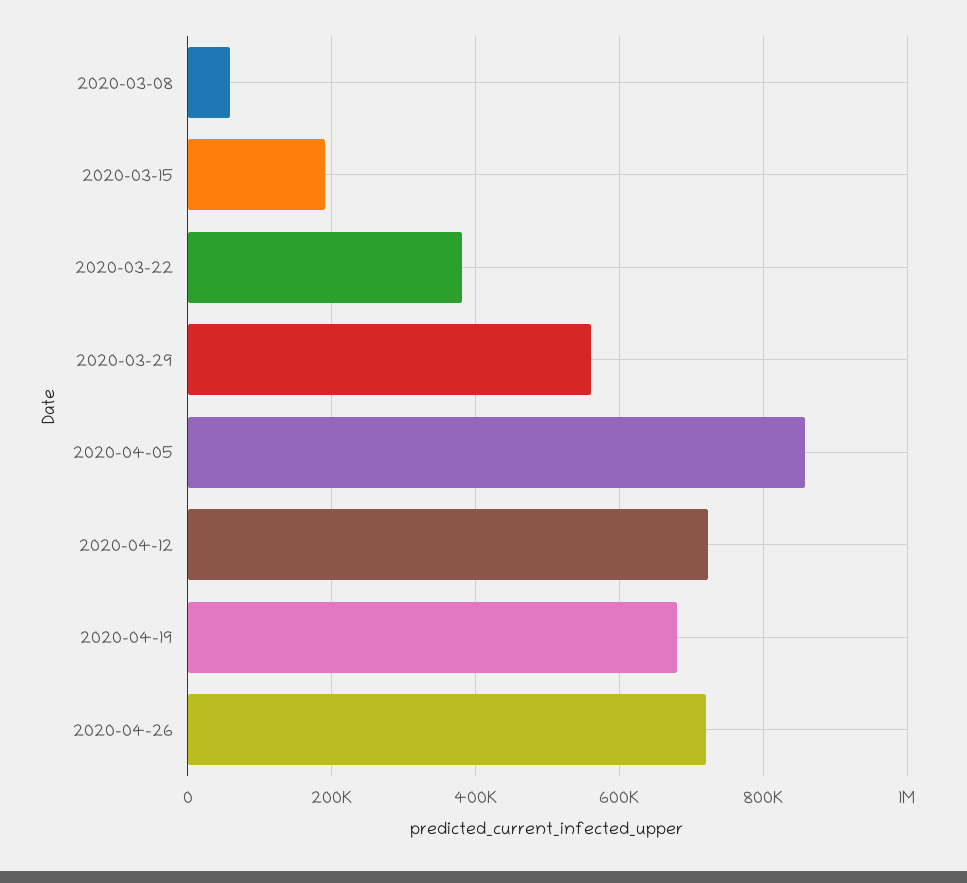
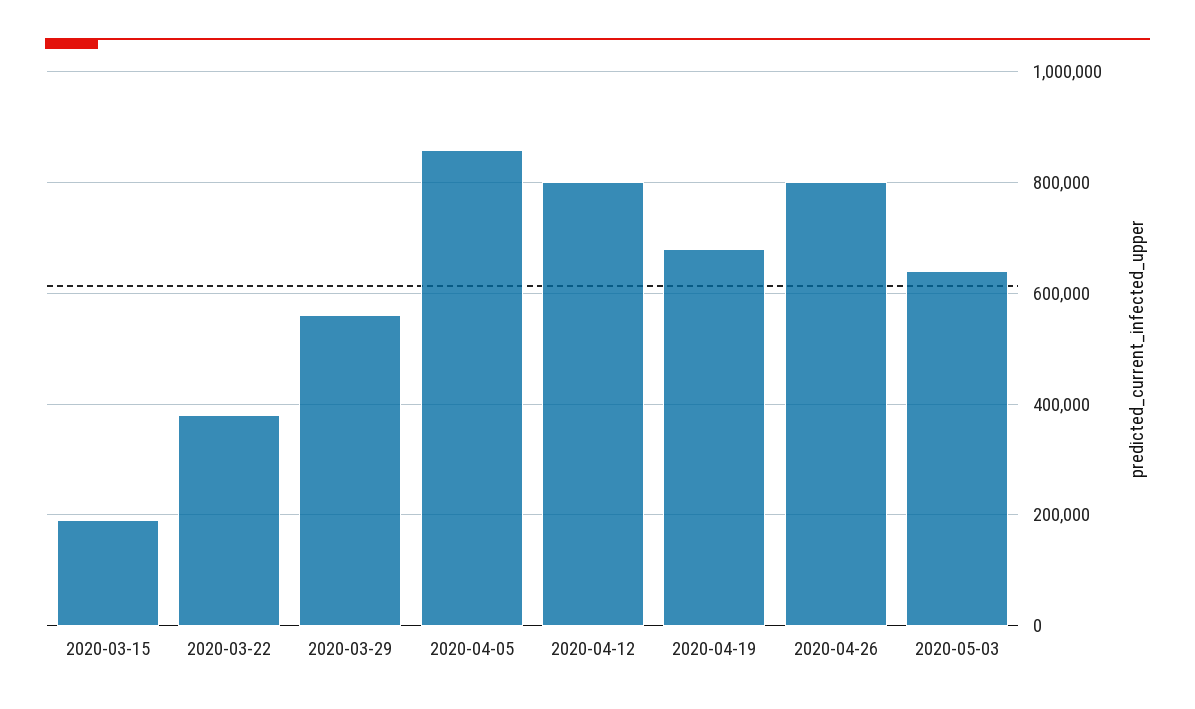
2020-03-08: 60000 -> none
2020-04-12: 720000 -> 800000
2020-04-26: 720000 -> 800000
2020-05-03: none -> 640000

